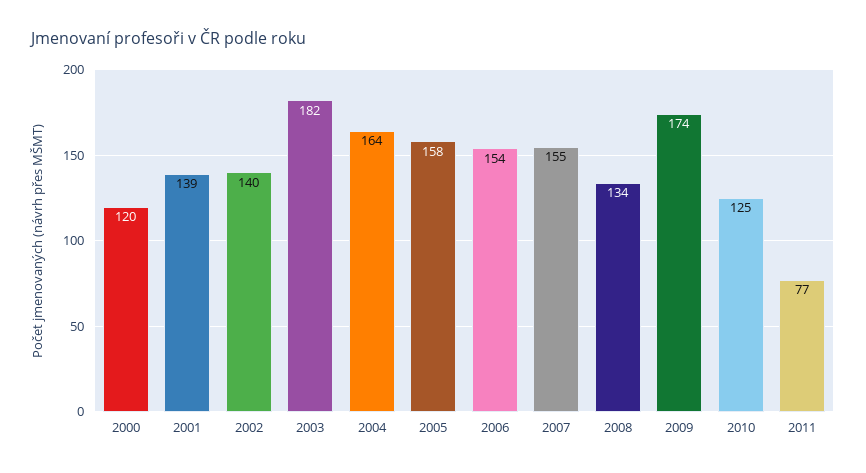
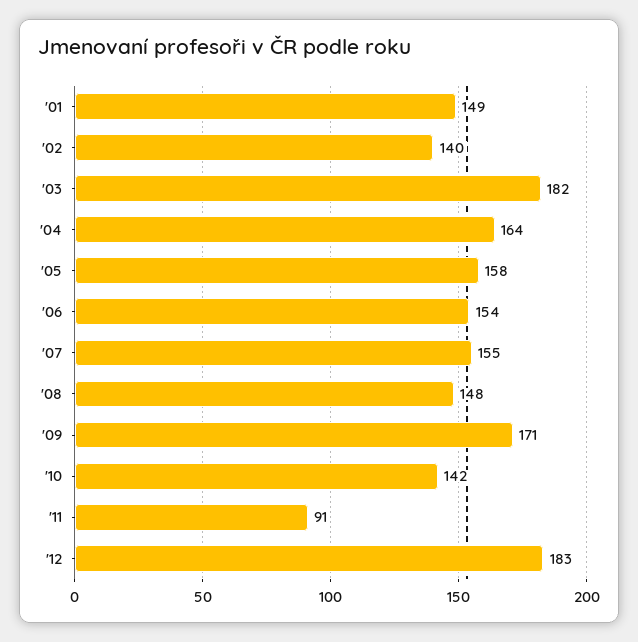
2000: 120 -> none
2001: 139 -> 149
2008: 134 -> 148
2009: 174 -> 171
2010: 125 -> 142
2011: 77 -> 91
'12: none -> 183

